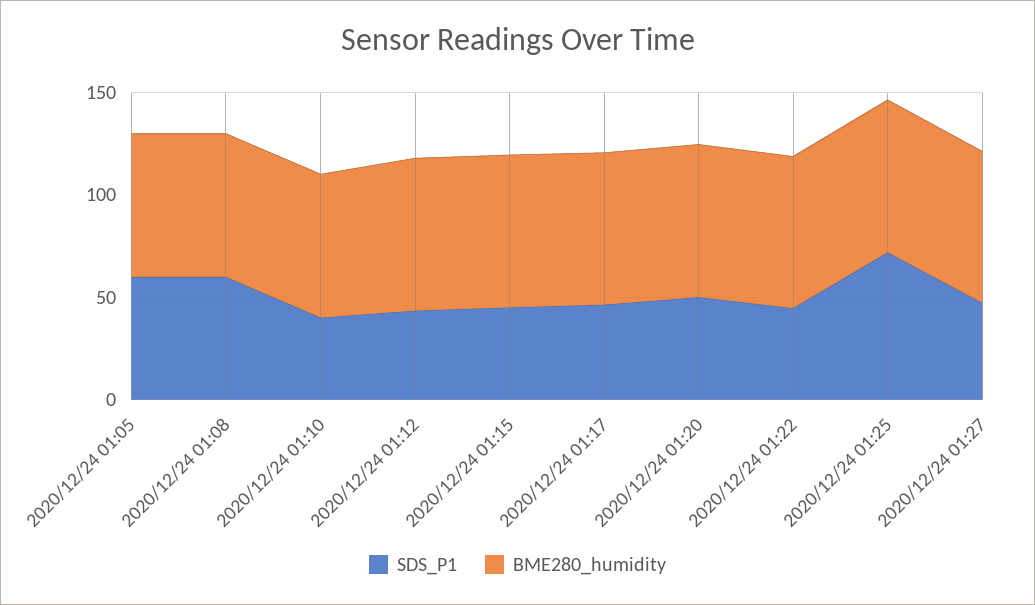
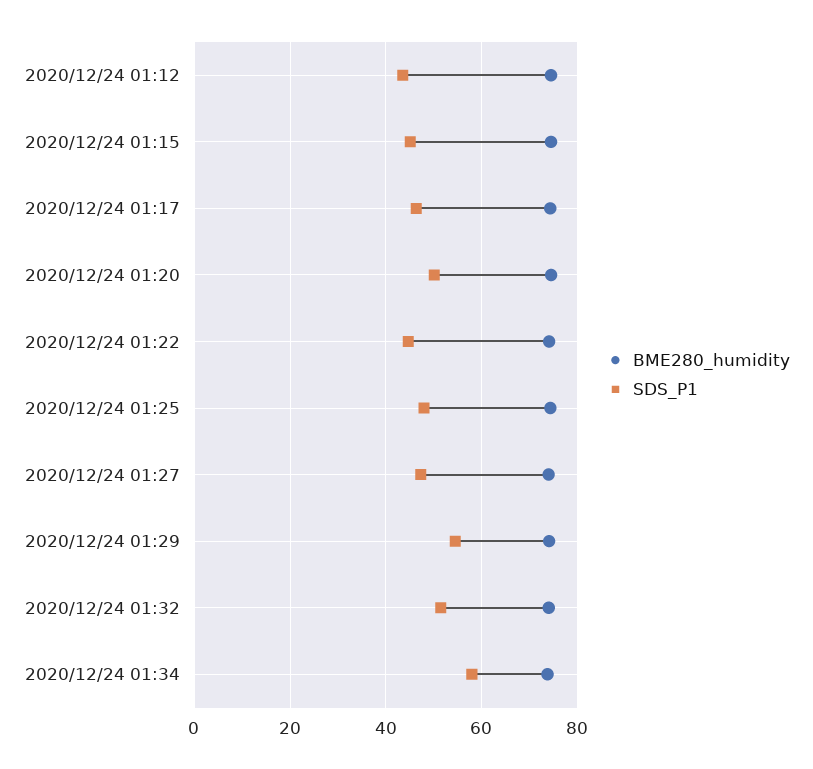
SDS_P1, 2020/12/24 01:05: 60 -> none
BME280_humidity, 2020/12/24 01:05: 70 -> none
SDS_P1, 2020/12/24 01:08: 60 -> none
BME280_humidity, 2020/12/24 01:08: 70 -> none
SDS_P1, 2020/12/24 01:10: 40 -> none
BME280_humidity, 2020/12/24 01:10: 70 -> none
SDS_P1, 2020/12/24 01:25: 70 -> 48
BME280_humidity, 2020/12/24 01:29: none -> 74
SDS_P1, 2020/12/24 01:29: none -> 54
BME280_humidity, 2020/12/24 01:32: none -> 74
SDS_P1, 2020/12/24 01:32: none -> 52
BME280_humidity, 2020/12/24 01:34: none -> 74
SDS_P1, 2020/12/24 01:34: none -> 58

